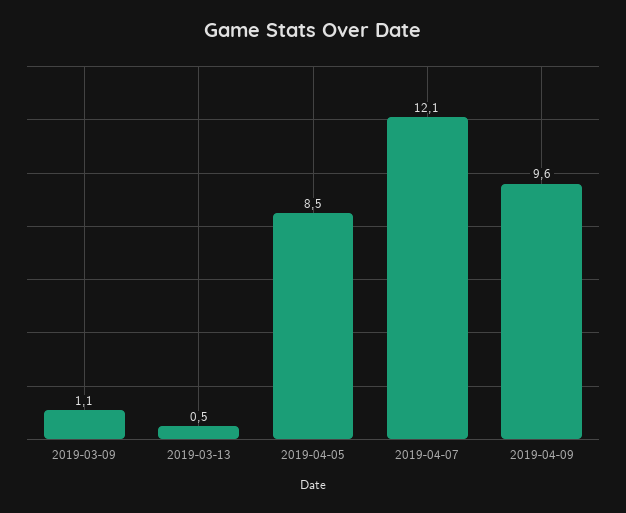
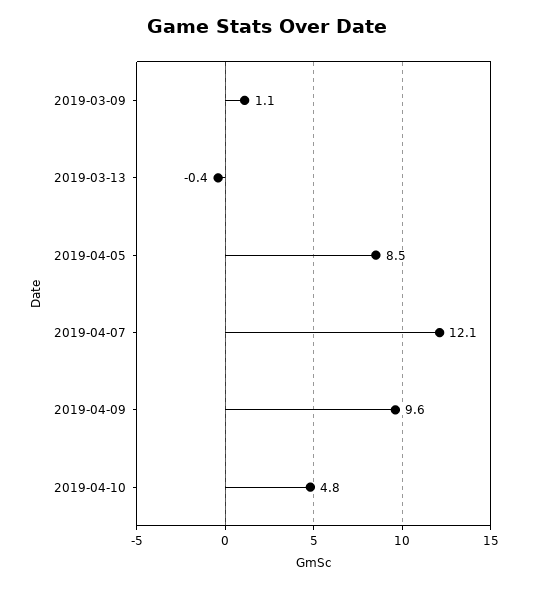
2019-03-13: 0.5 -> -0.4
2019-04-10: none -> 4.8

